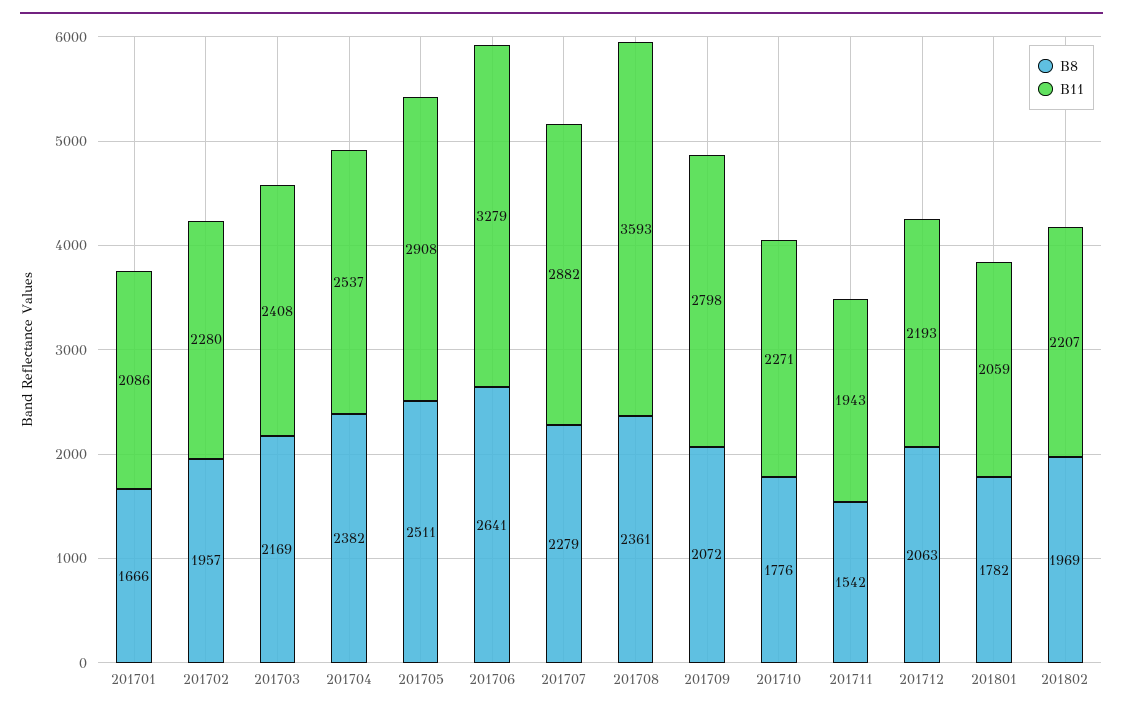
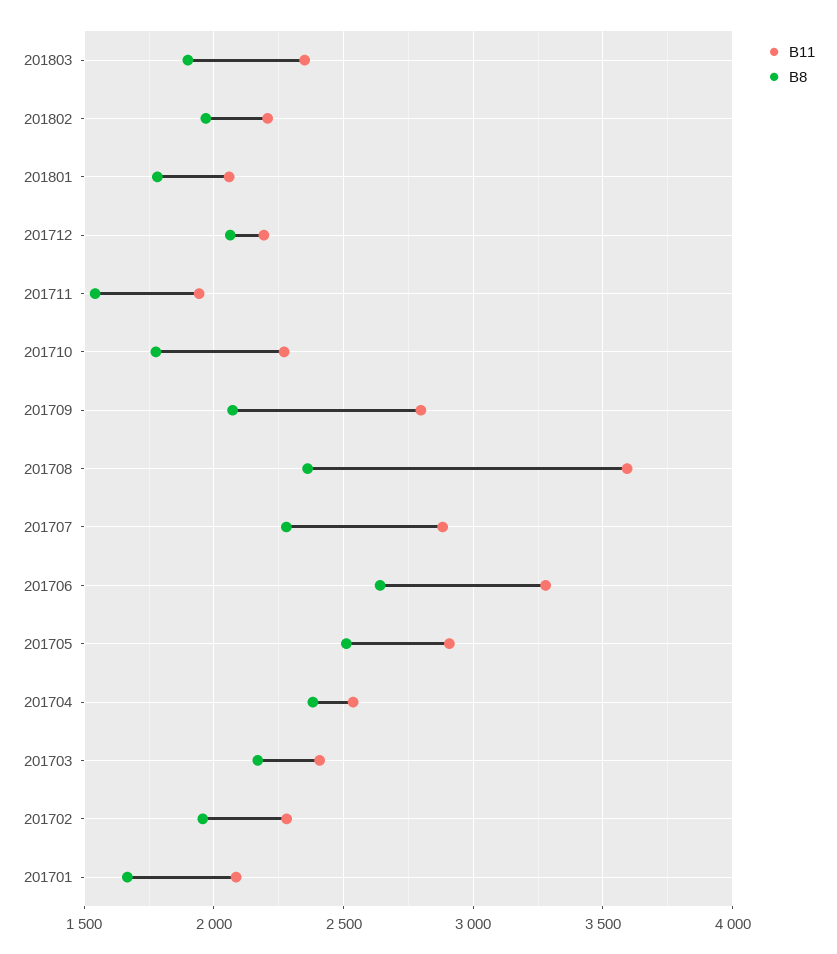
B11, 201803: none -> 2350
B8, 201803: none -> 1900

